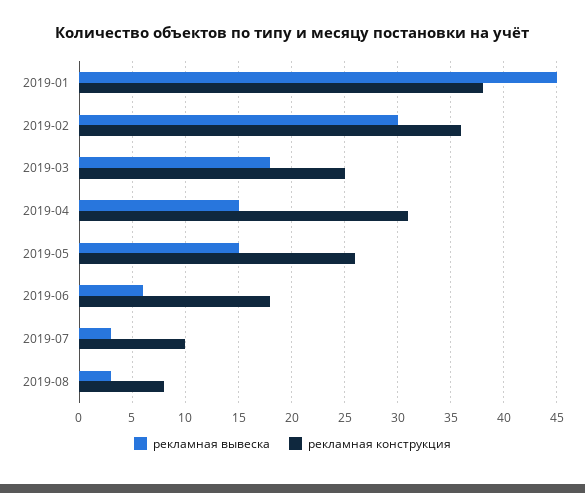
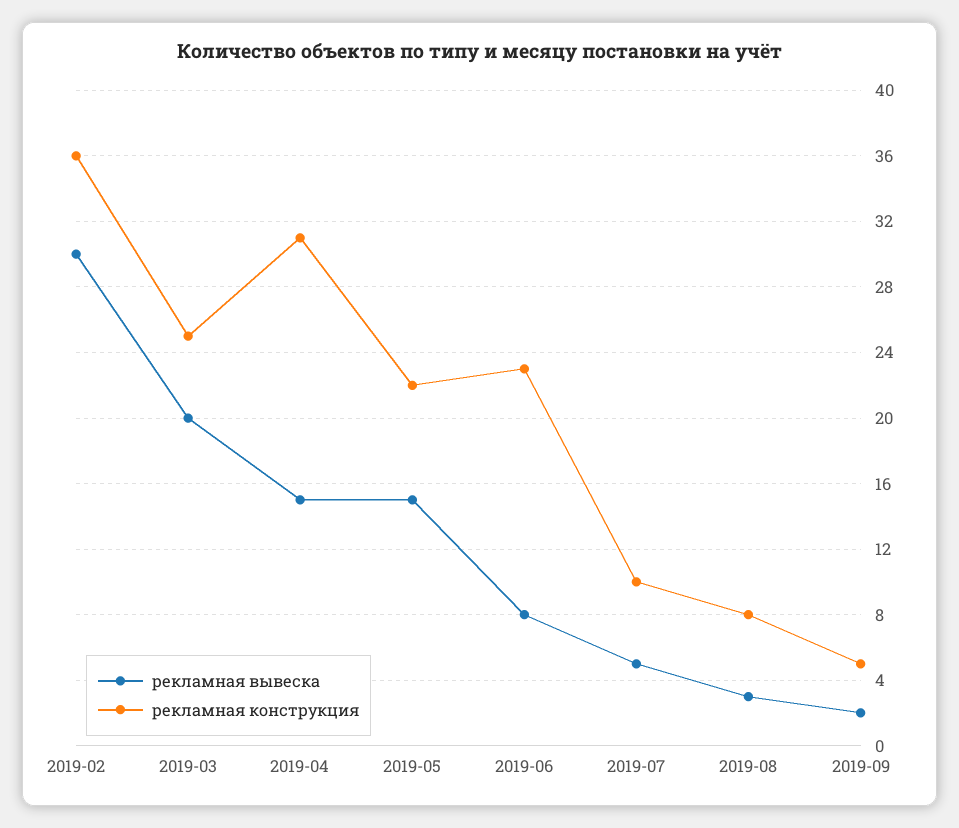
рекламная вывеска, 2019-01: 45 -> none
рекламная конструкция, 2019-01: 38 -> none
рекламная вывеска, 2019-03: 18 -> 20
рекламная конструкция, 2019-05: 26 -> 22
рекламная вывеска, 2019-06: 6 -> 8
рекламная конструкция, 2019-06: 18 -> 23
рекламная вывеска, 2019-07: 3 -> 5
рекламная вывеска, 2019-09: none -> 2
рекламная конструкция, 2019-09: none -> 5

